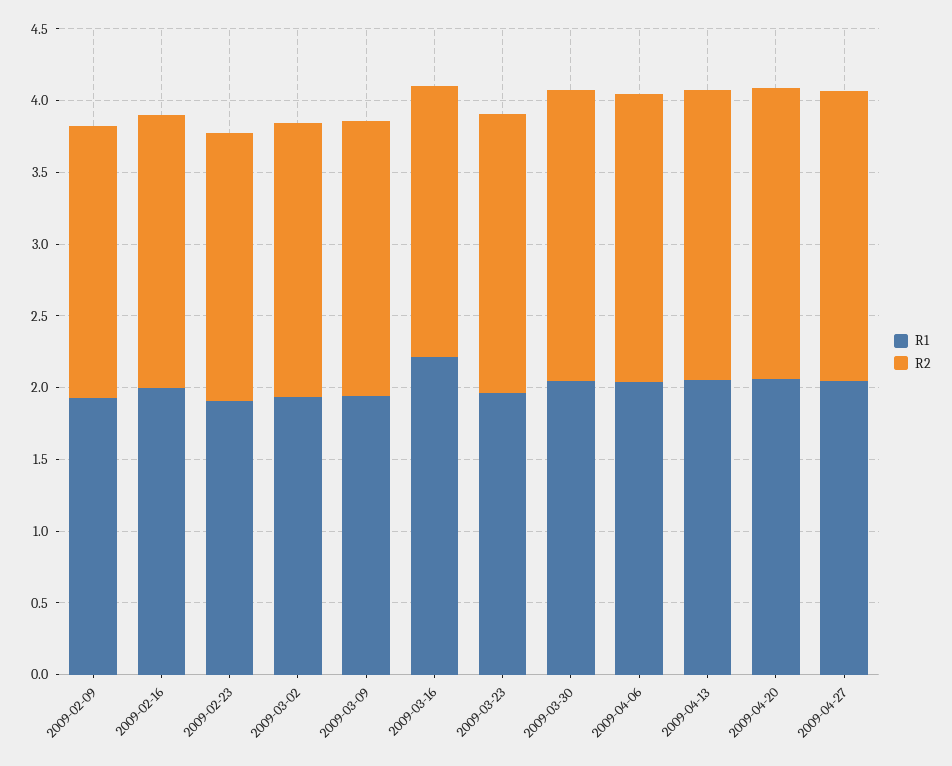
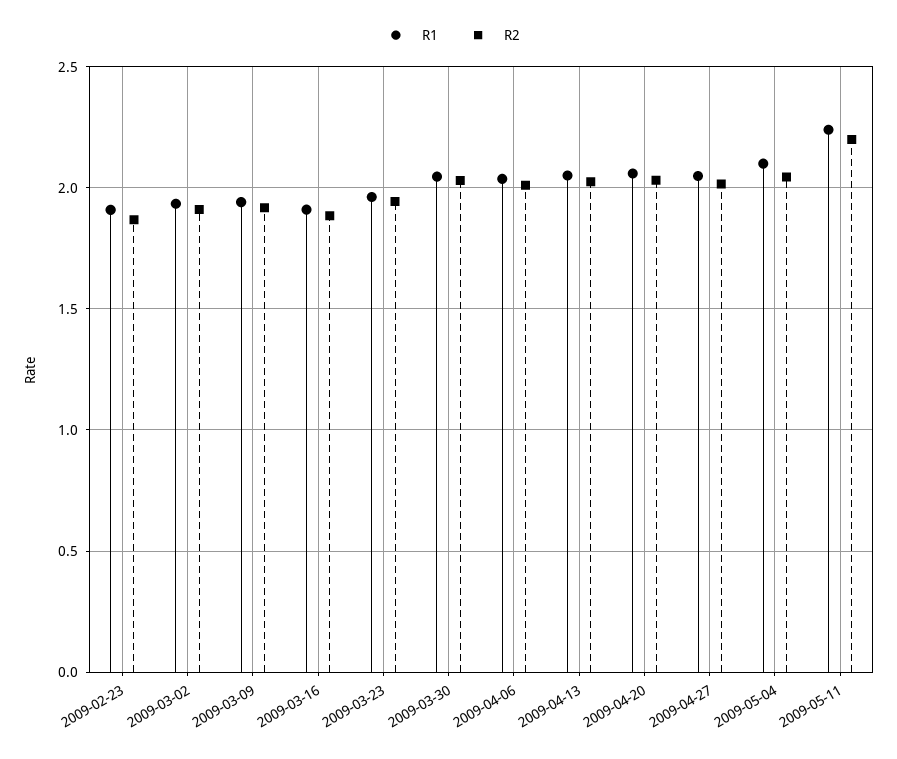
R1, 2009-02-09: 1.9 -> none
R2, 2009-02-09: 1.9 -> none
R1, 2009-02-16: 2 -> none
R2, 2009-02-16: 1.9 -> none
R1, 2009-03-16: 2.2 -> 1.9
R1, 2009-05-04: none -> 2.1
R2, 2009-05-04: none -> 2.05
R1, 2009-05-11: none -> 2.25
R2, 2009-05-11: none -> 2.2

